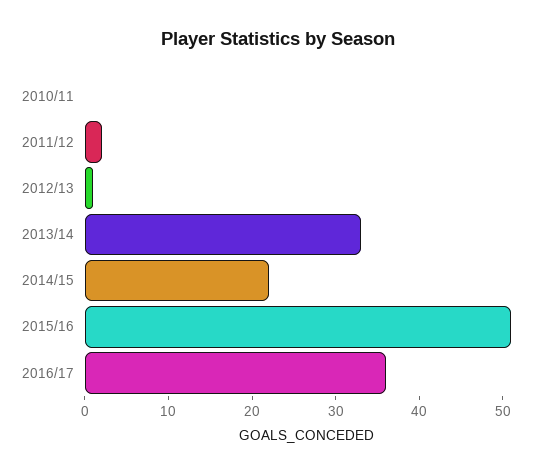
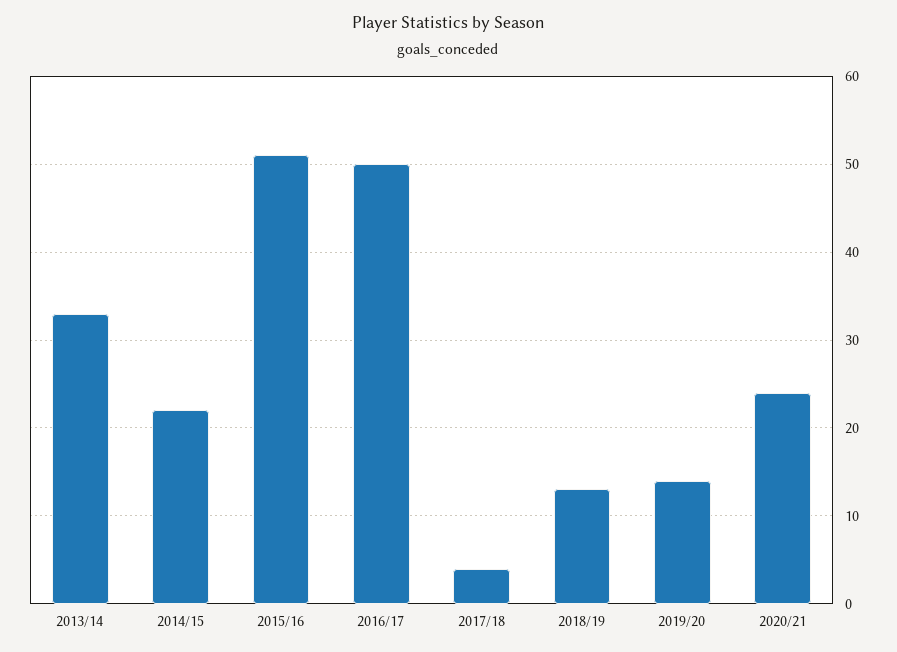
2010/11: 0 -> none
2011/12: 2 -> none
2012/13: 1 -> none
2016/17: 36 -> 50
2017/18: none -> 4
2018/19: none -> 13
2019/20: none -> 14
2020/21: none -> 24

